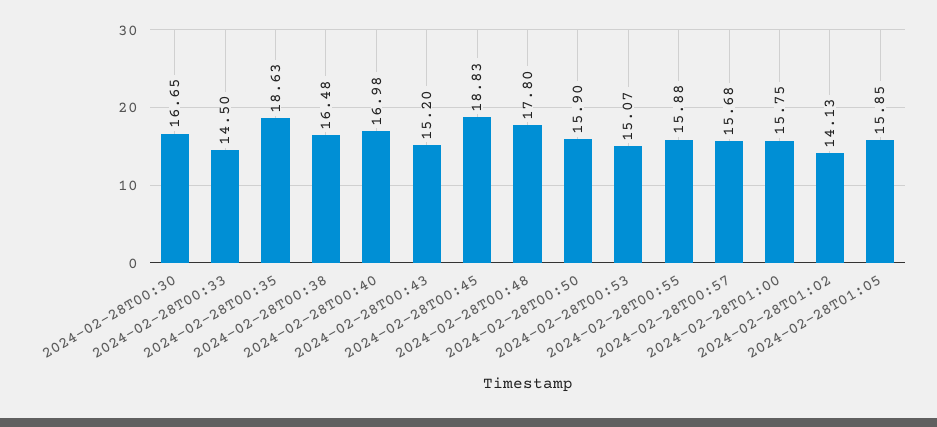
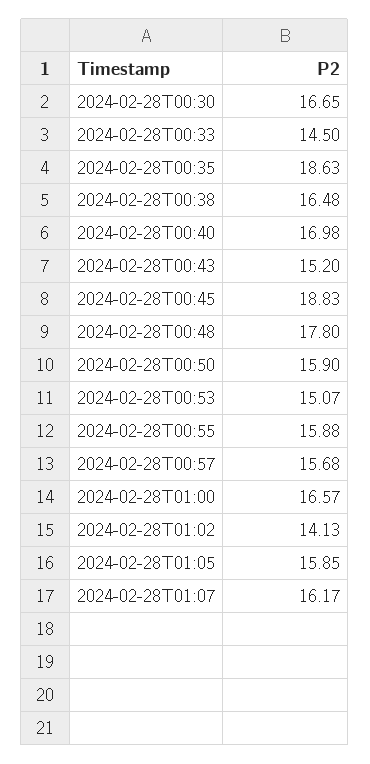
2024-02-28T01:00: 15.75 -> 16.57
2024-02-28T01:07: none -> 16.17

